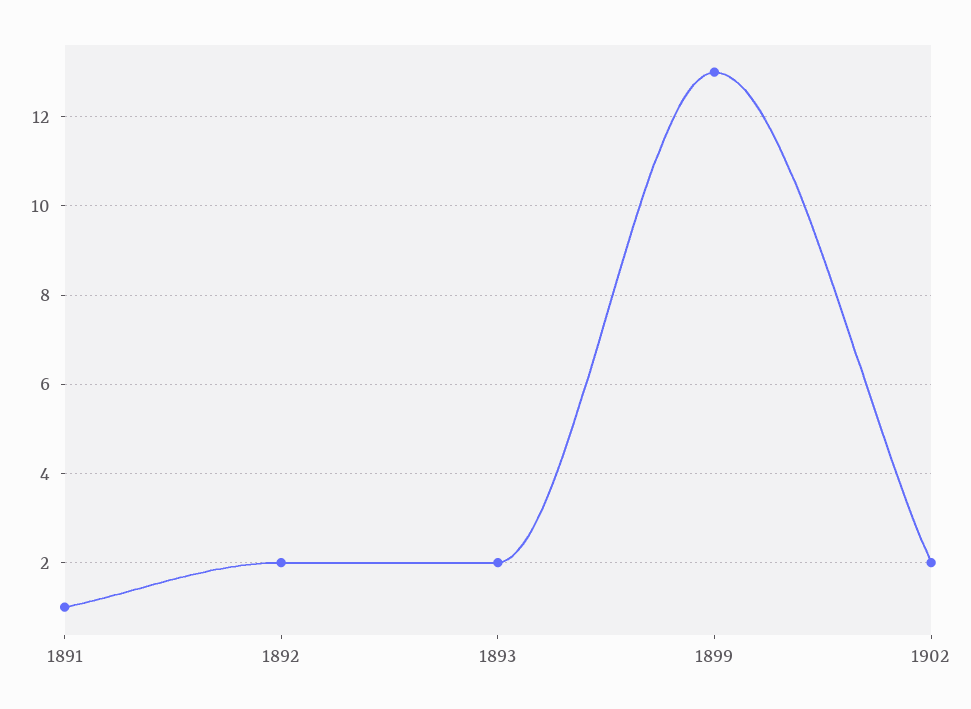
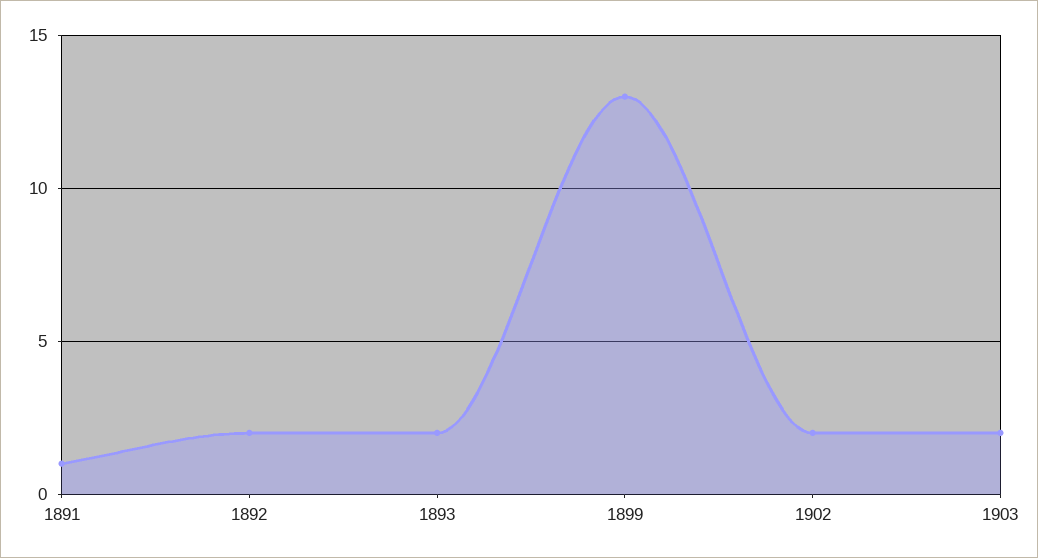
1903: none -> 2

